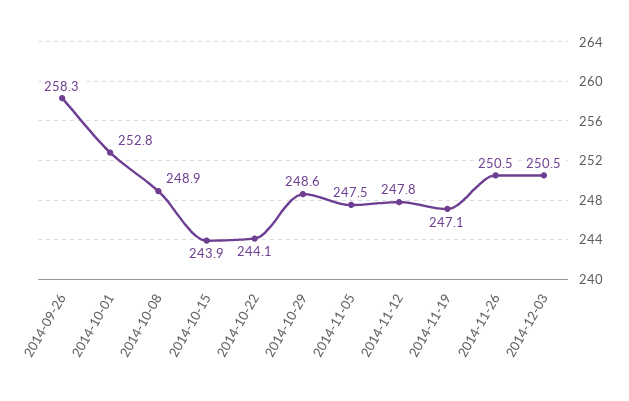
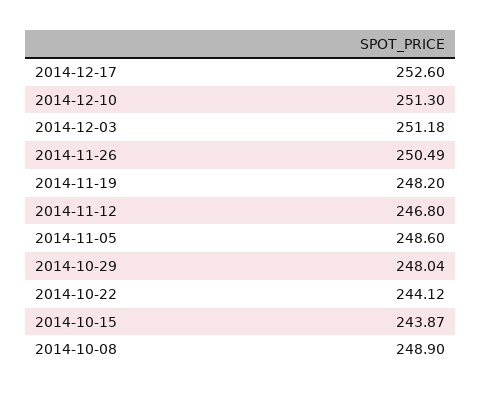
2014-09-26: 258.3 -> none
2014-10-01: 252.8 -> none
2014-10-29: 248.6 -> 248.04
2014-11-05: 247.5 -> 248.6
2014-11-12: 247.8 -> 246.8
2014-11-19: 247.1 -> 248.2
2014-12-03: 250.5 -> 251.18
2014-12-17: none -> 252.6
2014-12-10: none -> 251.3

